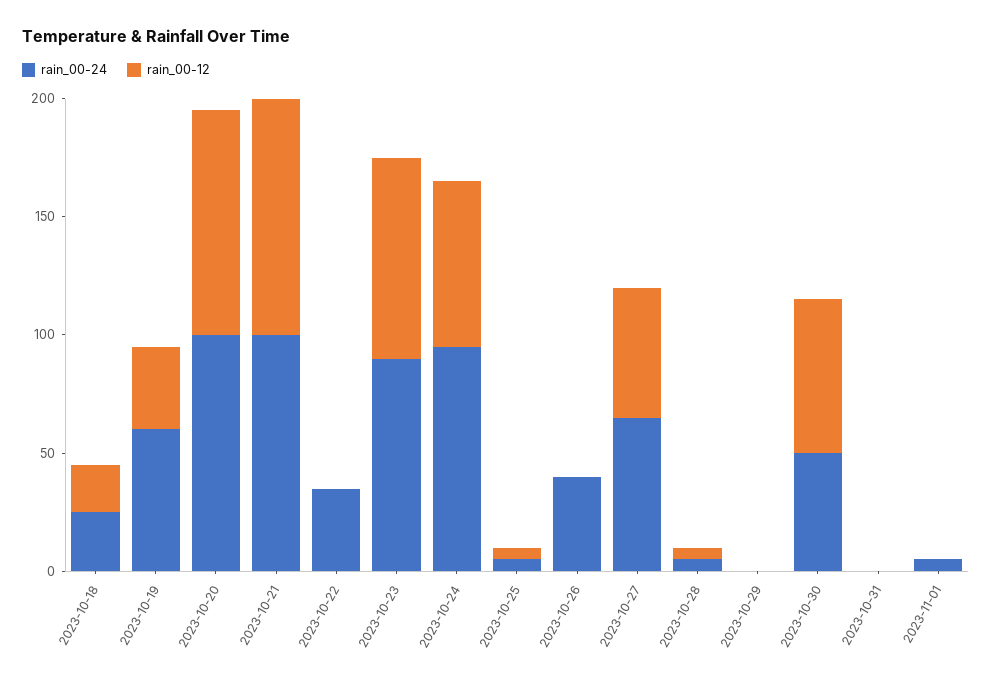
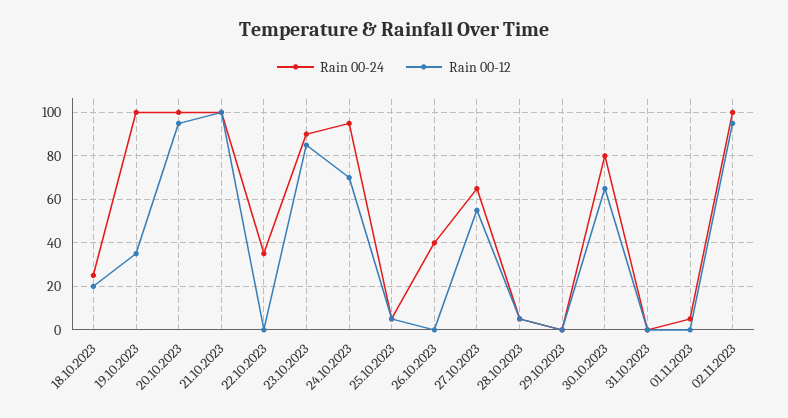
rain_00-24, 2023-10-19: 60 -> 100
rain_00-24, 2023-10-30: 50 -> 80
rain_00-24, 02.11.2023: none -> 100
rain_00-12, 02.11.2023: none -> 95

